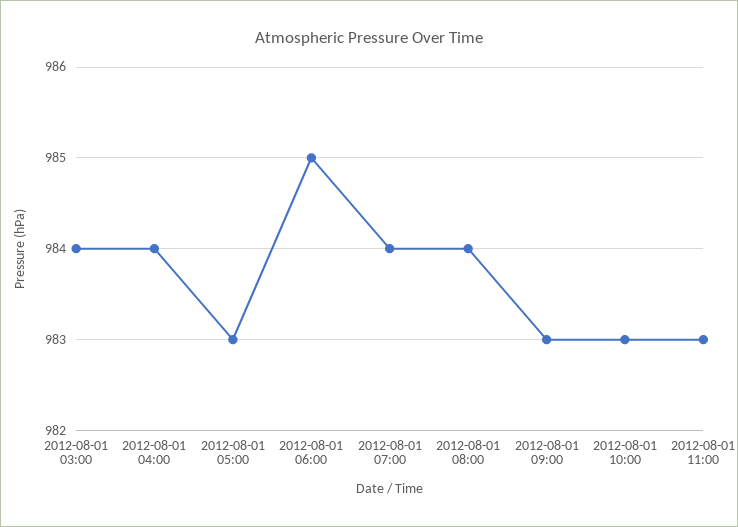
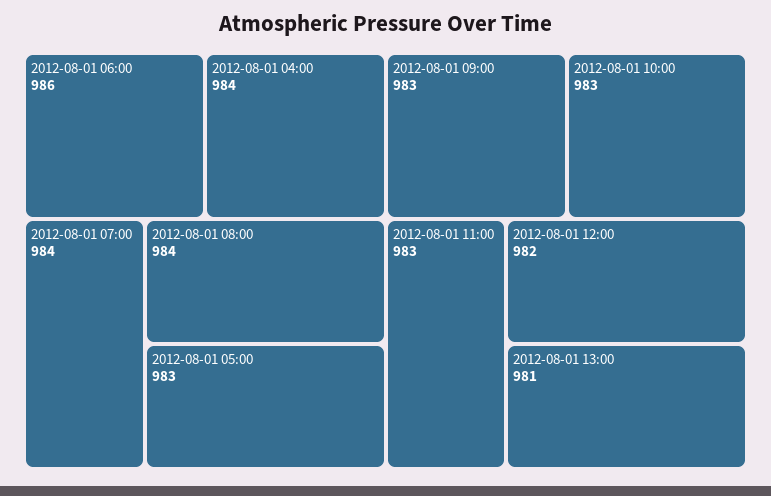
2012-08-01 03:00: 984 -> none
2012-08-01 06:00: 985 -> 986
2012-08-01 12:00: none -> 982
2012-08-01 13:00: none -> 981

